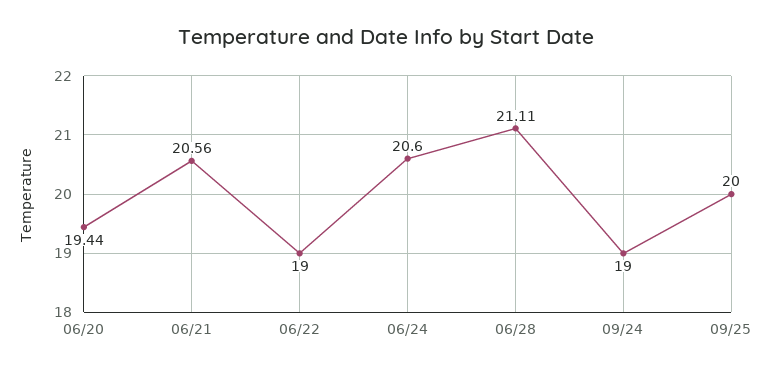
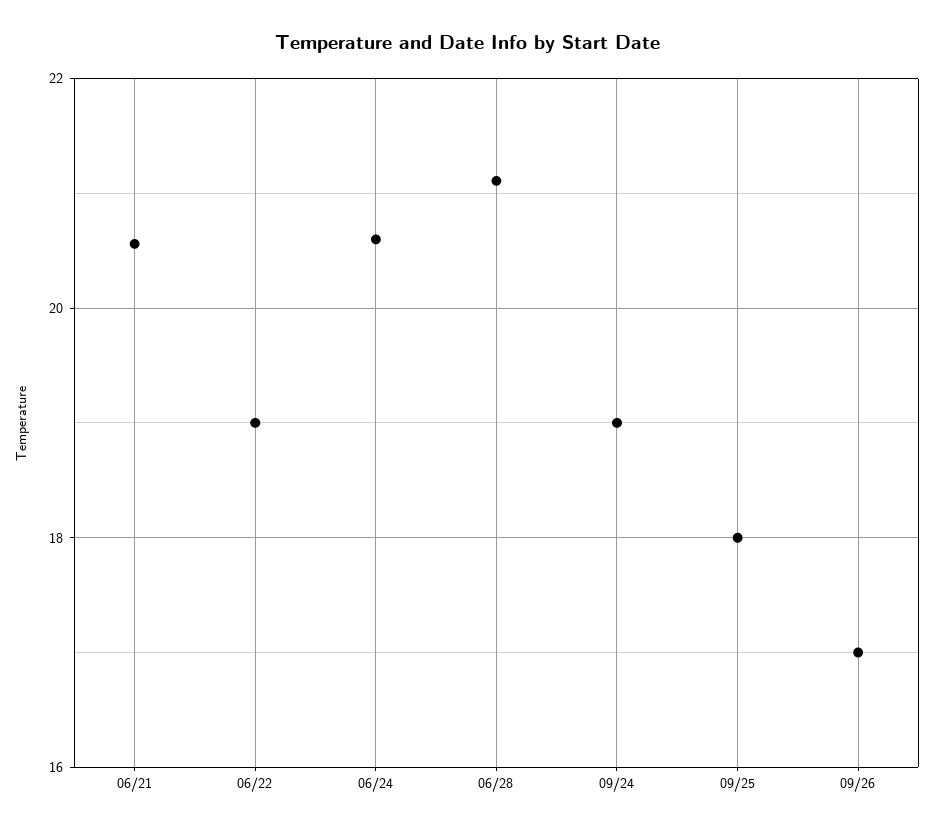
06/20: 19.44 -> none
09/25: 20 -> 18
09/26: none -> 17

